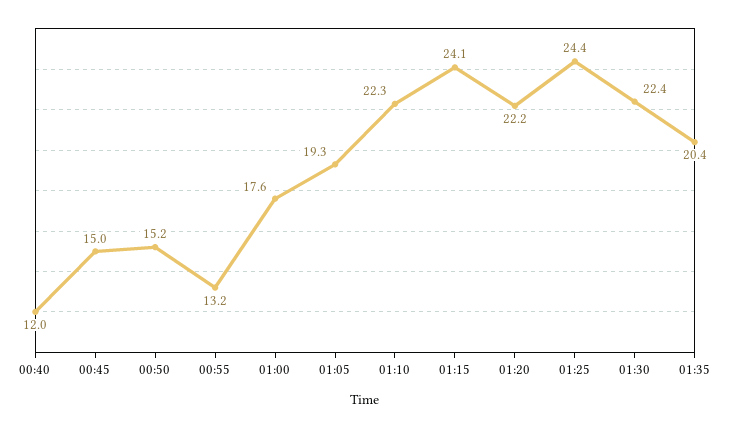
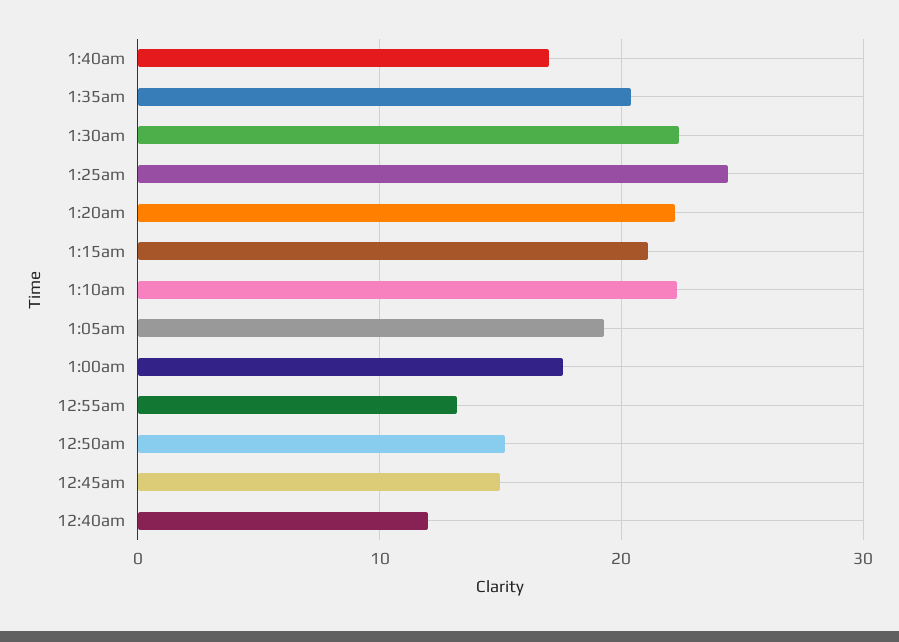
01:15: 24.1 -> 21
1:40am: none -> 17

